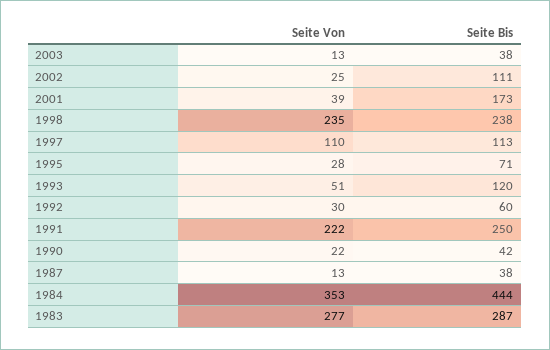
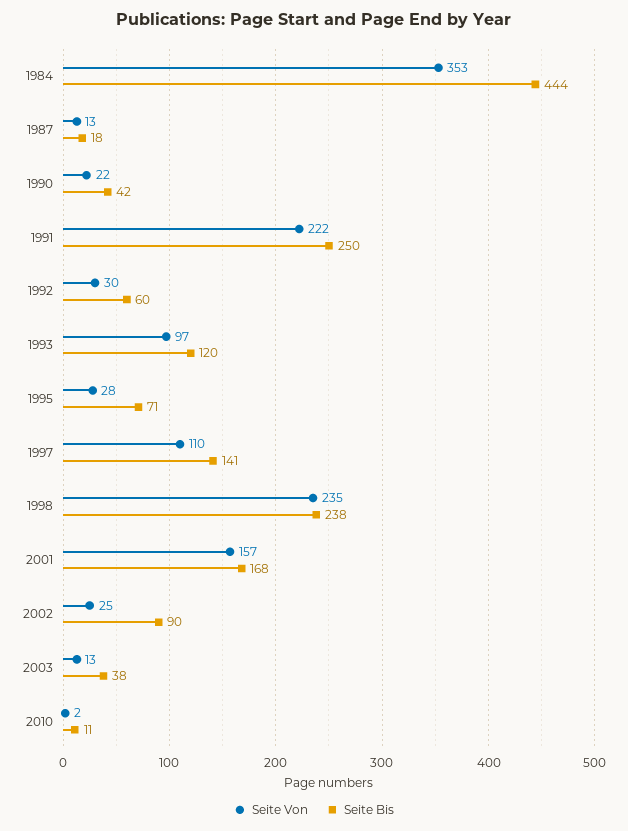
Seite Bis, 2002: 111 -> 90
Seite Von, 2001: 39 -> 157
Seite Bis, 2001: 173 -> 168
Seite Bis, 1997: 113 -> 141
Seite Von, 1993: 51 -> 97
Seite Bis, 1987: 38 -> 18
Seite Von, 1983: 277 -> none
Seite Bis, 1983: 287 -> none
Seite Von, 2010: none -> 2
Seite Bis, 2010: none -> 11

